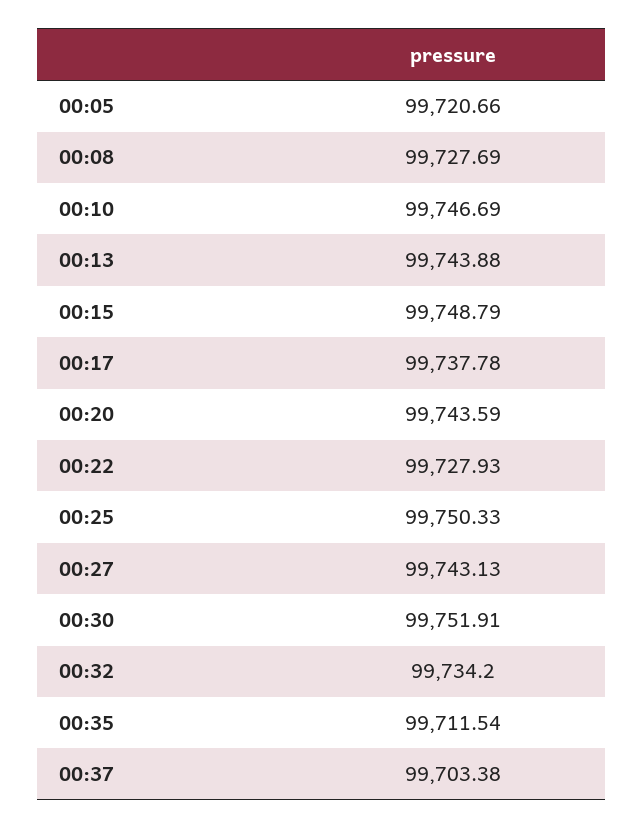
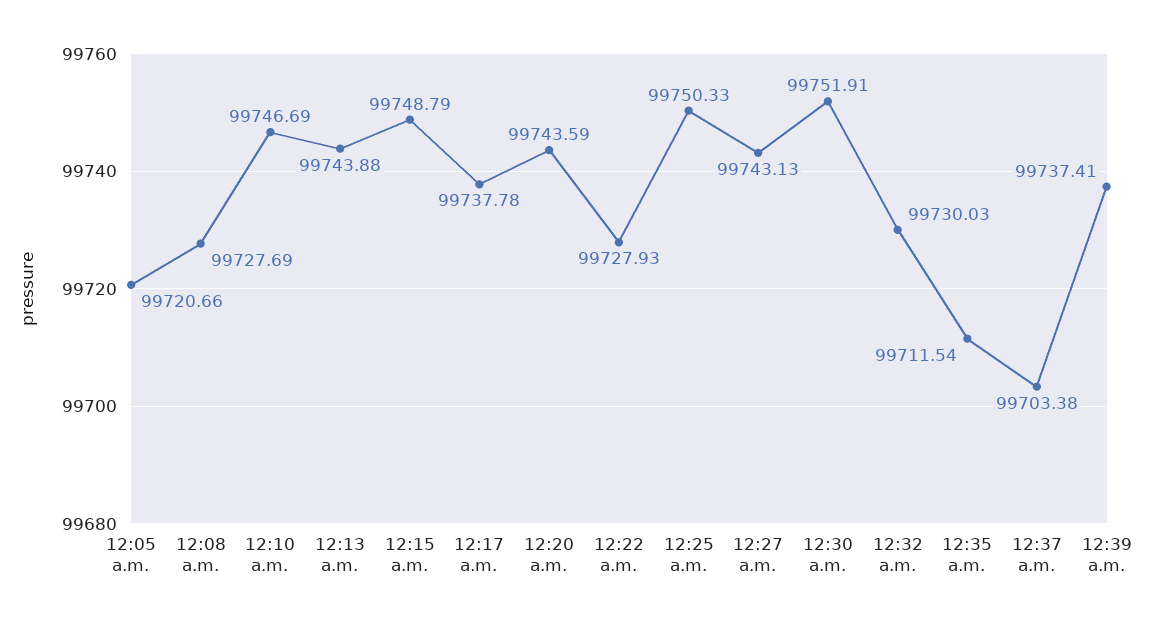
00:32: 99734.2 -> 99730.03
12:39 a.m.: none -> 99737.41

